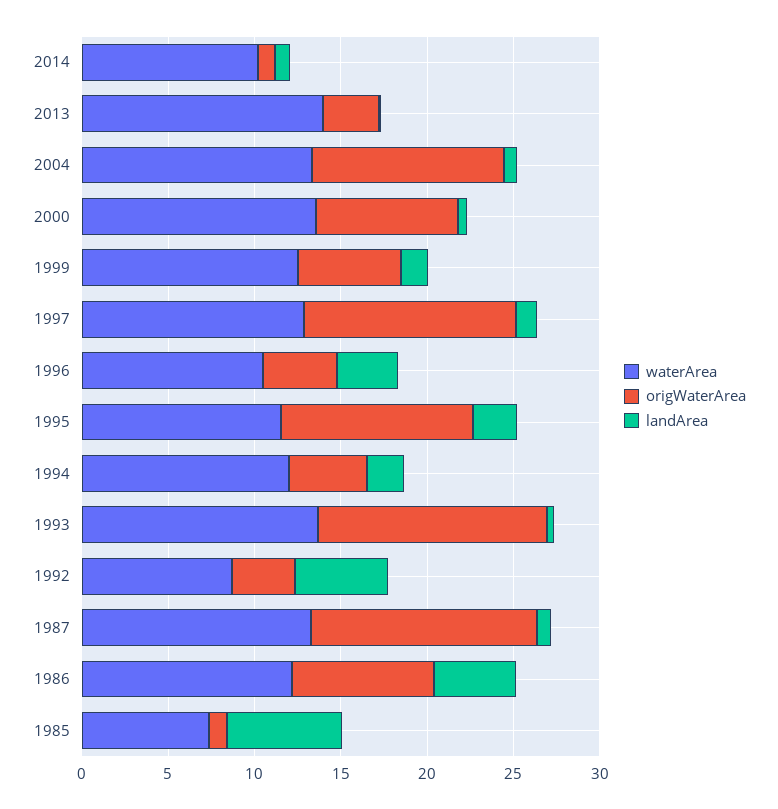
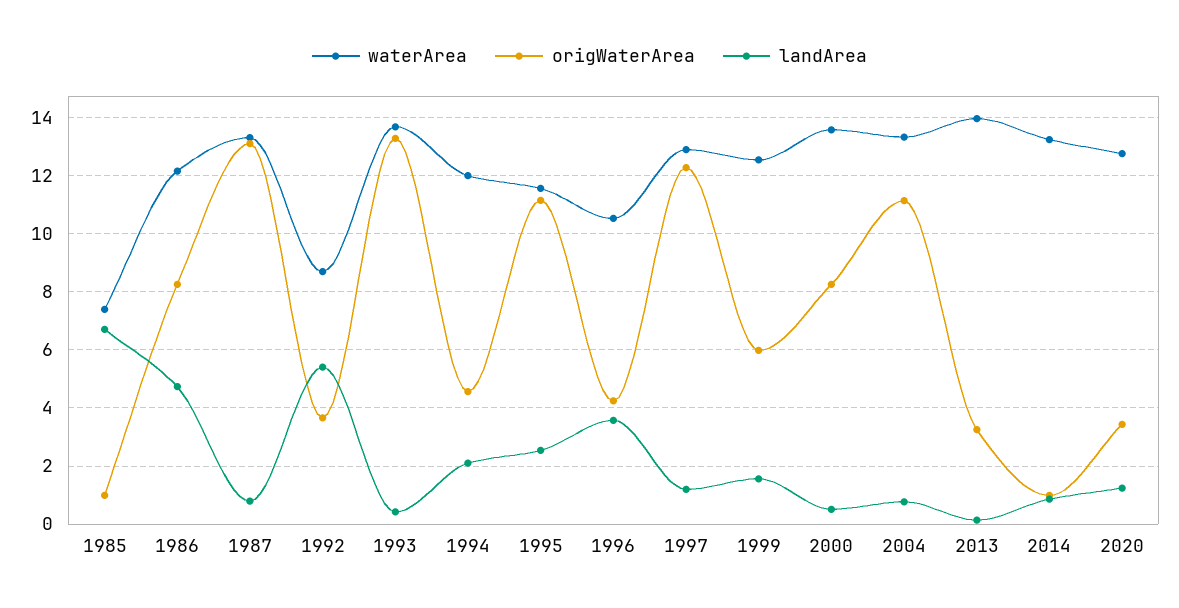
waterArea, 2014: 10 -> 13.25
waterArea, 2020: none -> 12.75
origWaterArea, 2020: none -> 3.5
landArea, 2020: none -> 1.25

